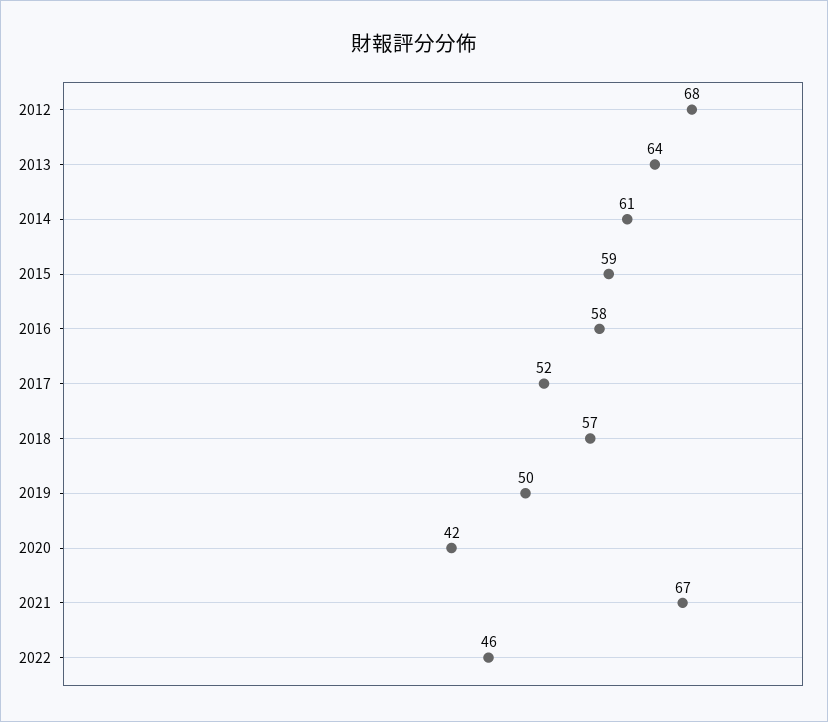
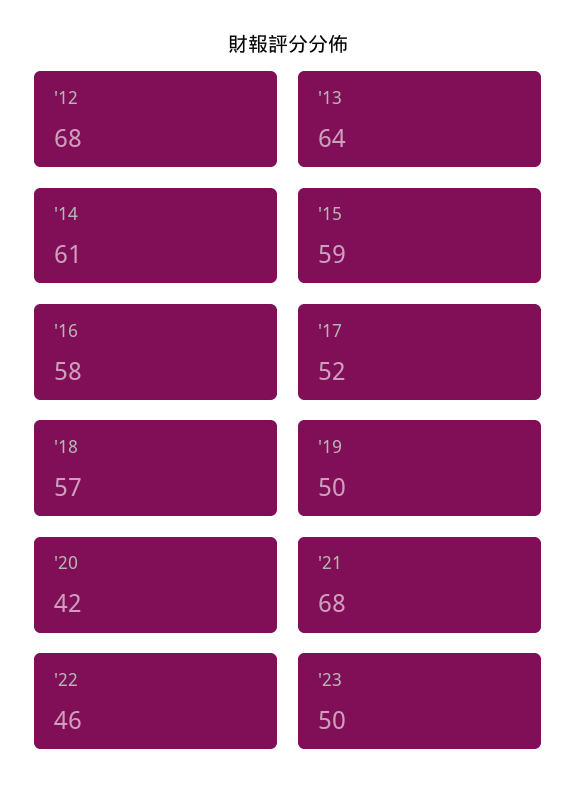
2021: 67 -> 68
'23: none -> 50

